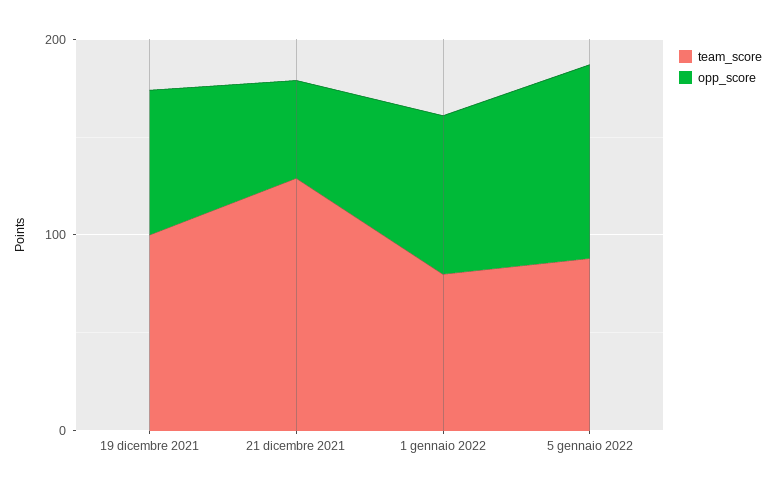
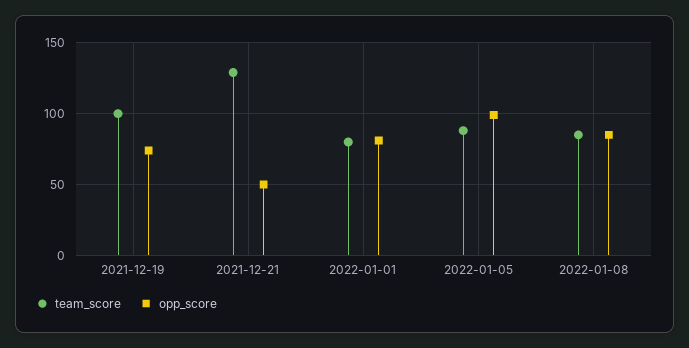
team_score, 2022-01-08: none -> 85
opp_score, 2022-01-08: none -> 85

